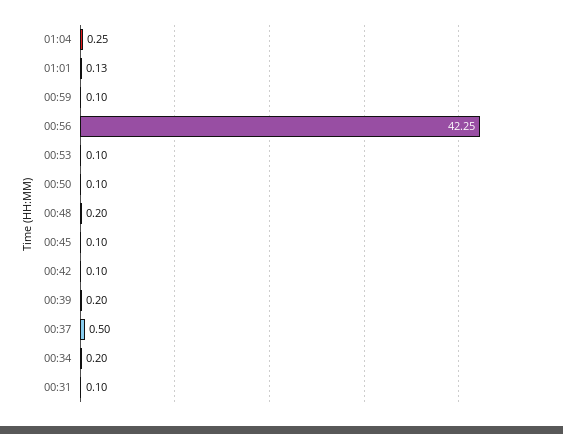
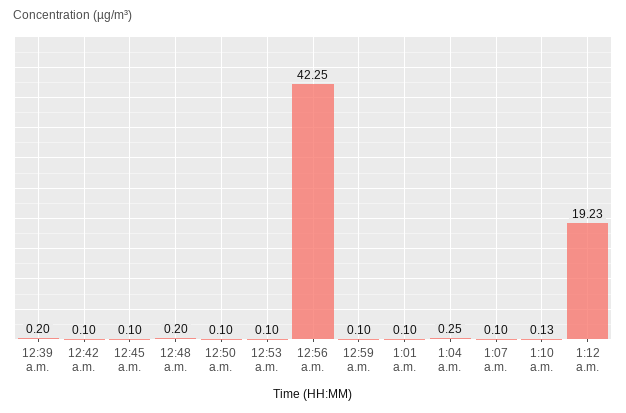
01:01: 0.13 -> 0.1
00:37: 0.5 -> none
00:34: 0.2 -> none
00:31: 0.1 -> none
1:07 a.m.: none -> 0.1
1:10 a.m.: none -> 0.13
1:12 a.m.: none -> 19.23

